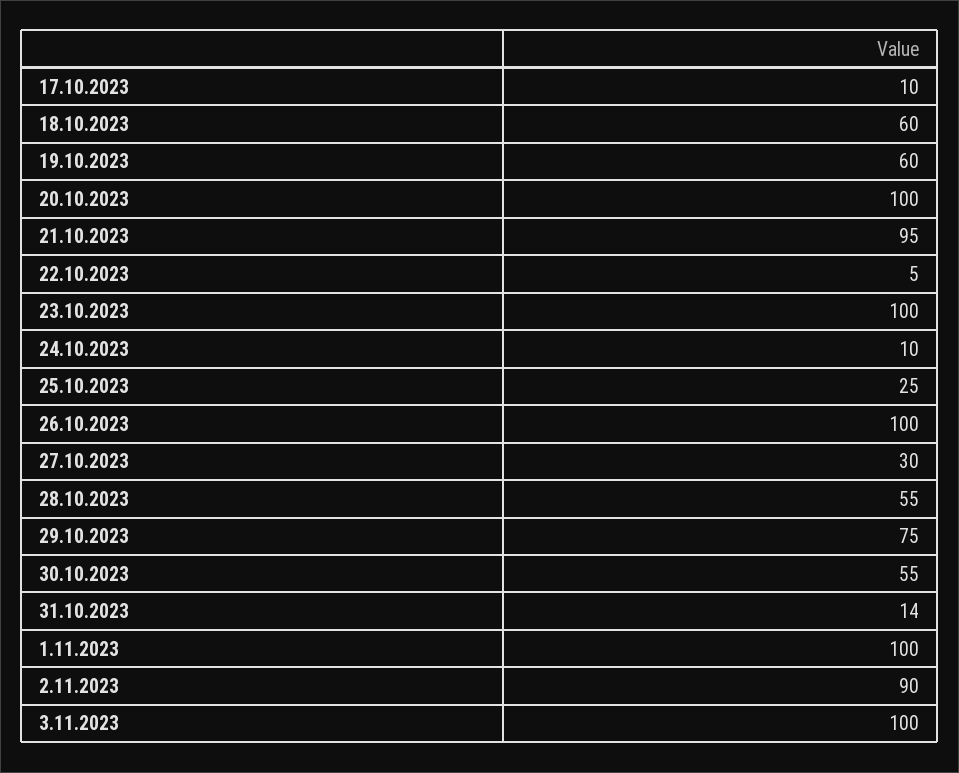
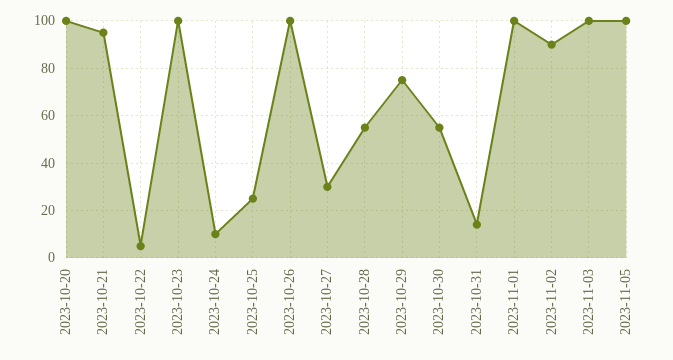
17.10.2023: 10 -> none
18.10.2023: 60 -> none
19.10.2023: 60 -> none
2023-11-05: none -> 100

